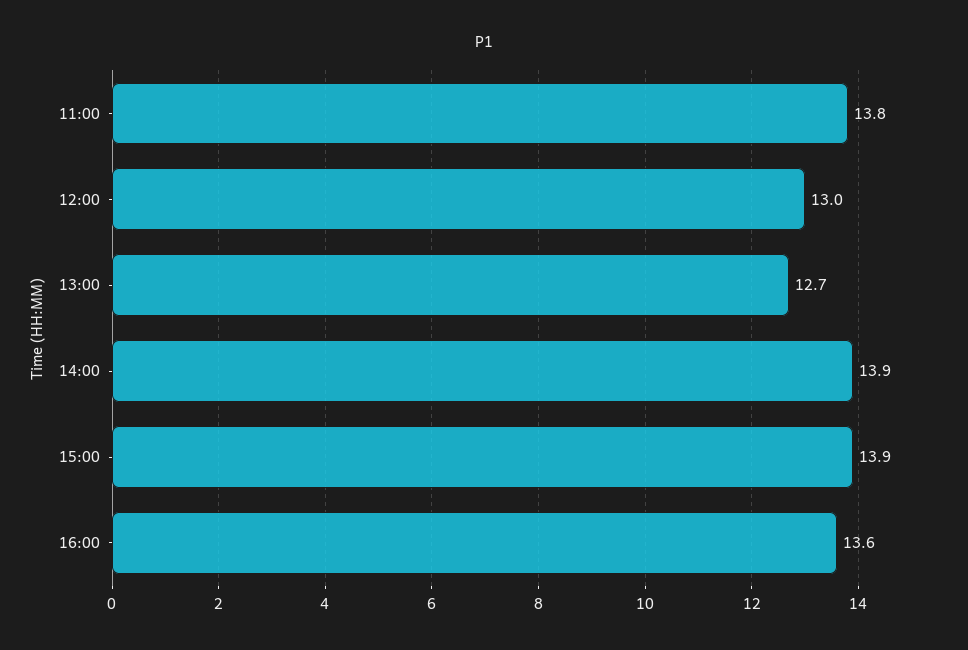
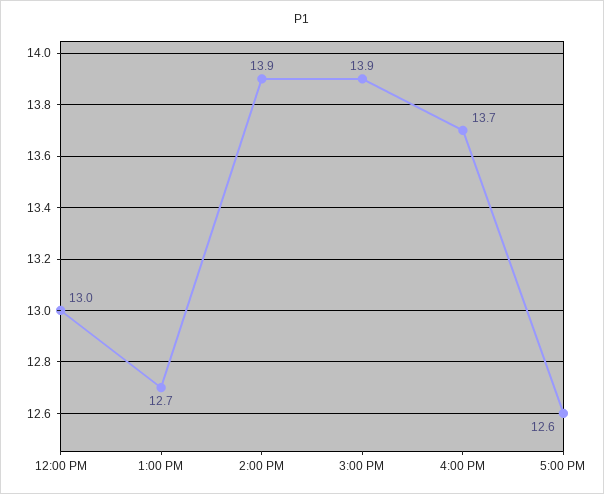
11:00: 13.8 -> none
16:00: 13.6 -> 13.7
5:00 PM: none -> 12.6

